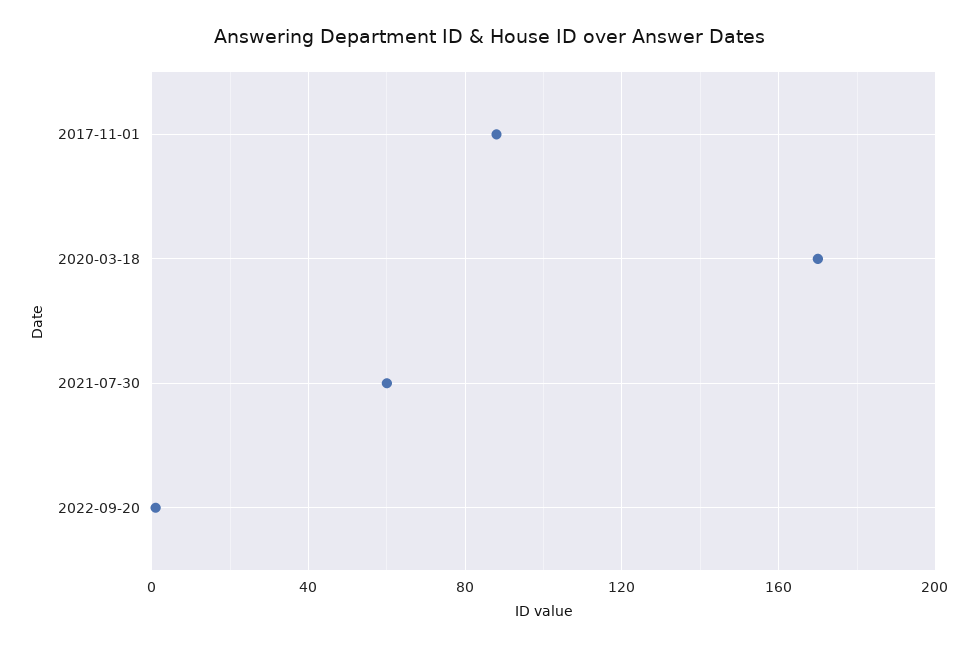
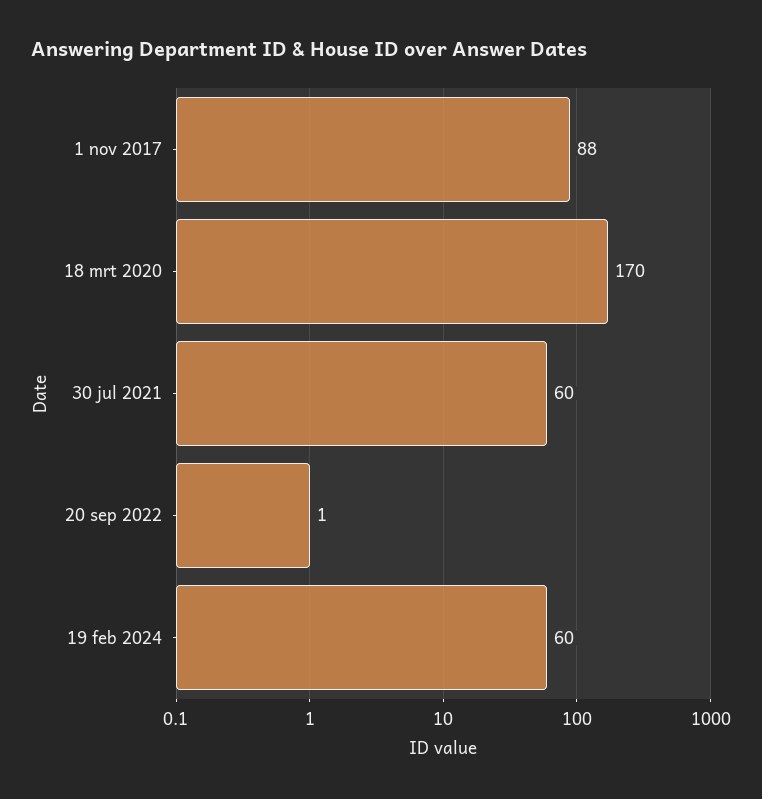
19 feb 2024: none -> 60

